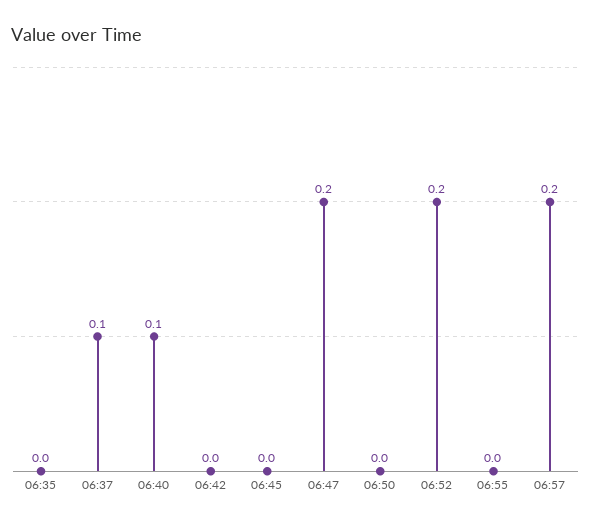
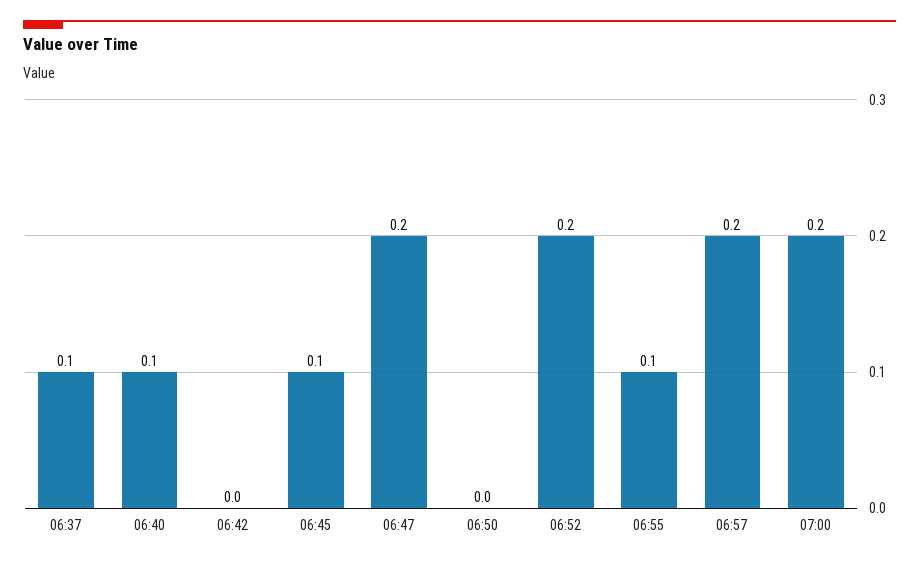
06:35: 0 -> none
06:45: 0 -> 0.1
06:55: 0 -> 0.1
07:00: none -> 0.2

